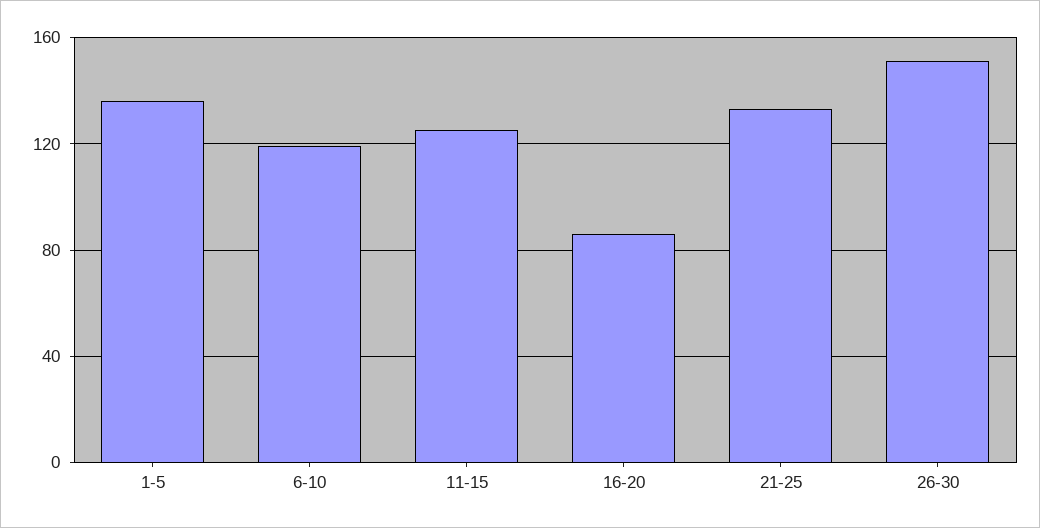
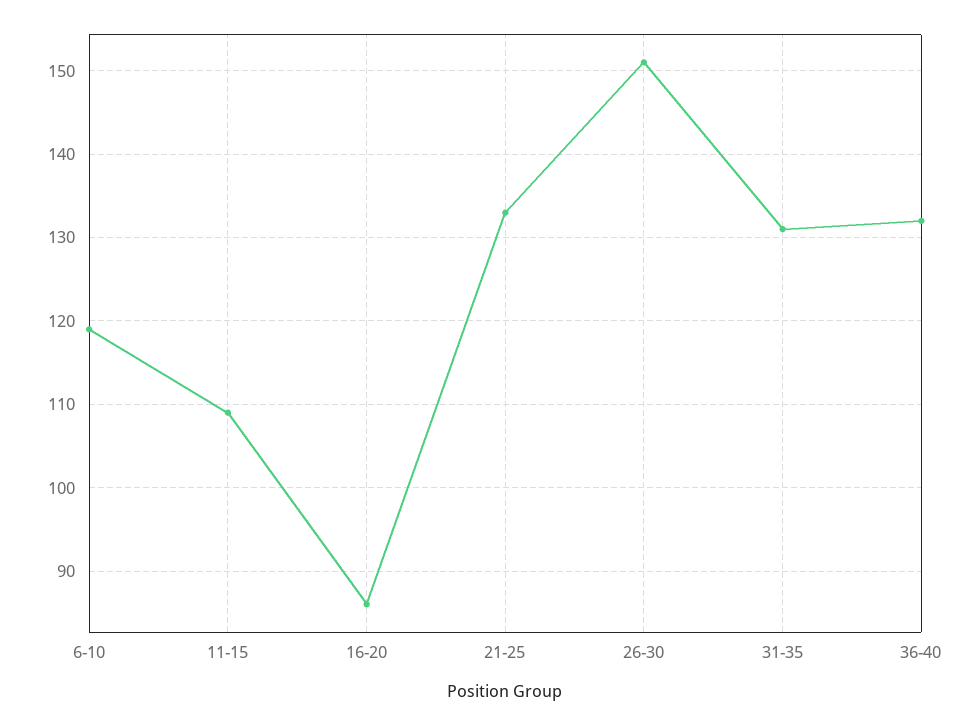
1-5: 135 -> none
11-15: 125 -> 109
31-35: none -> 131
36-40: none -> 132

